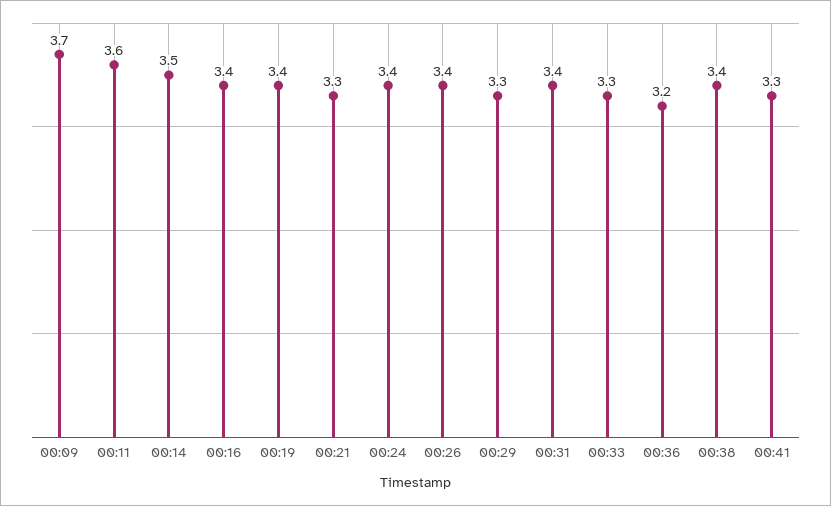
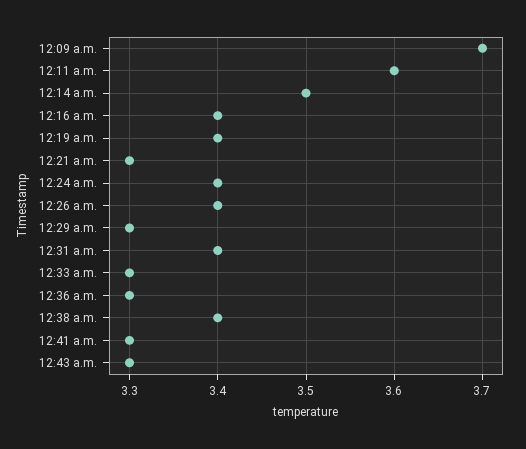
00:36: 3.2 -> 3.3
12:43 a.m.: none -> 3.3

